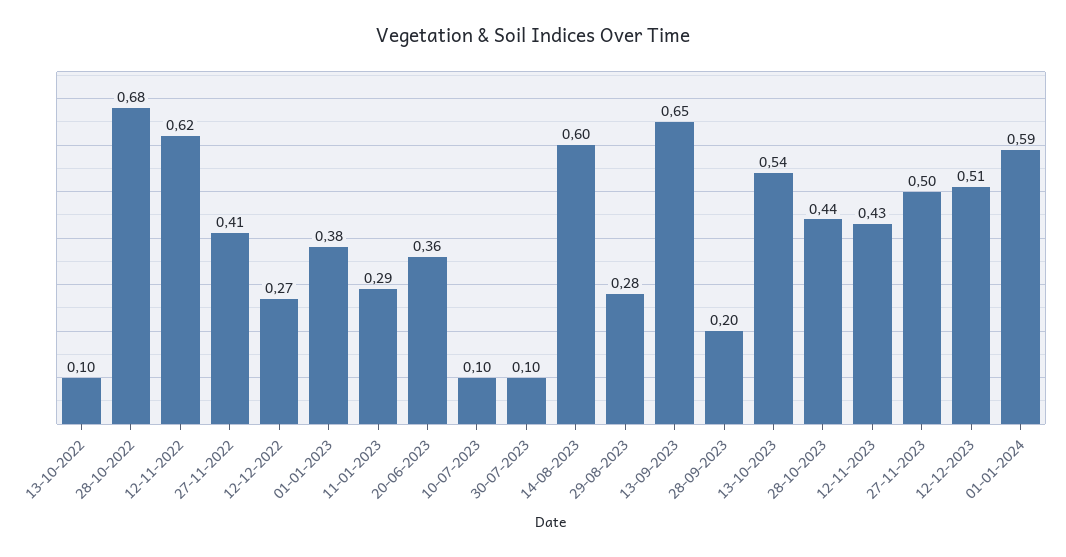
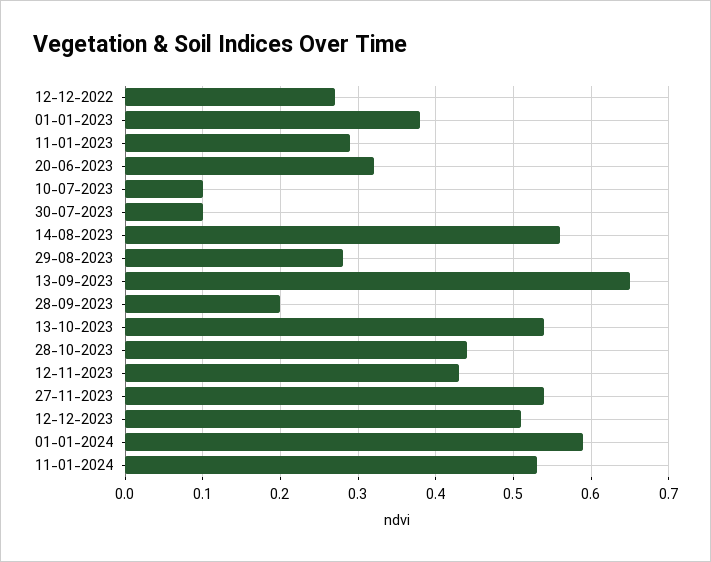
13-10-2022: 0.1 -> none
28-10-2022: 0.68 -> none
12-11-2022: 0.62 -> none
27-11-2022: 0.41 -> none
20-06-2023: 0.36 -> 0.32
14-08-2023: 0.6 -> 0.56
27-11-2023: 0.5 -> 0.54
11-01-2024: none -> 0.53

